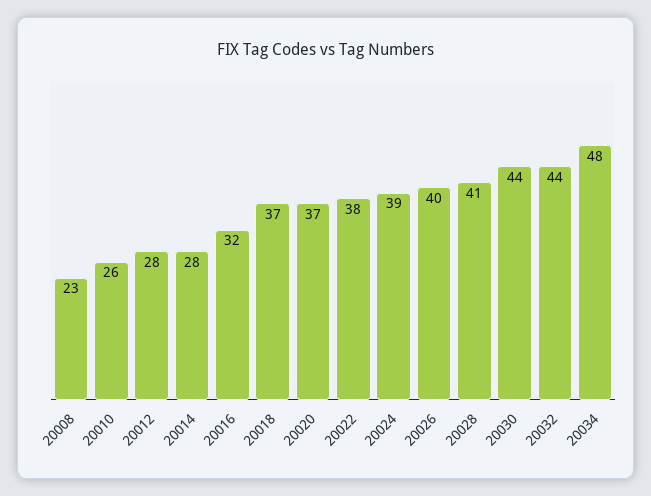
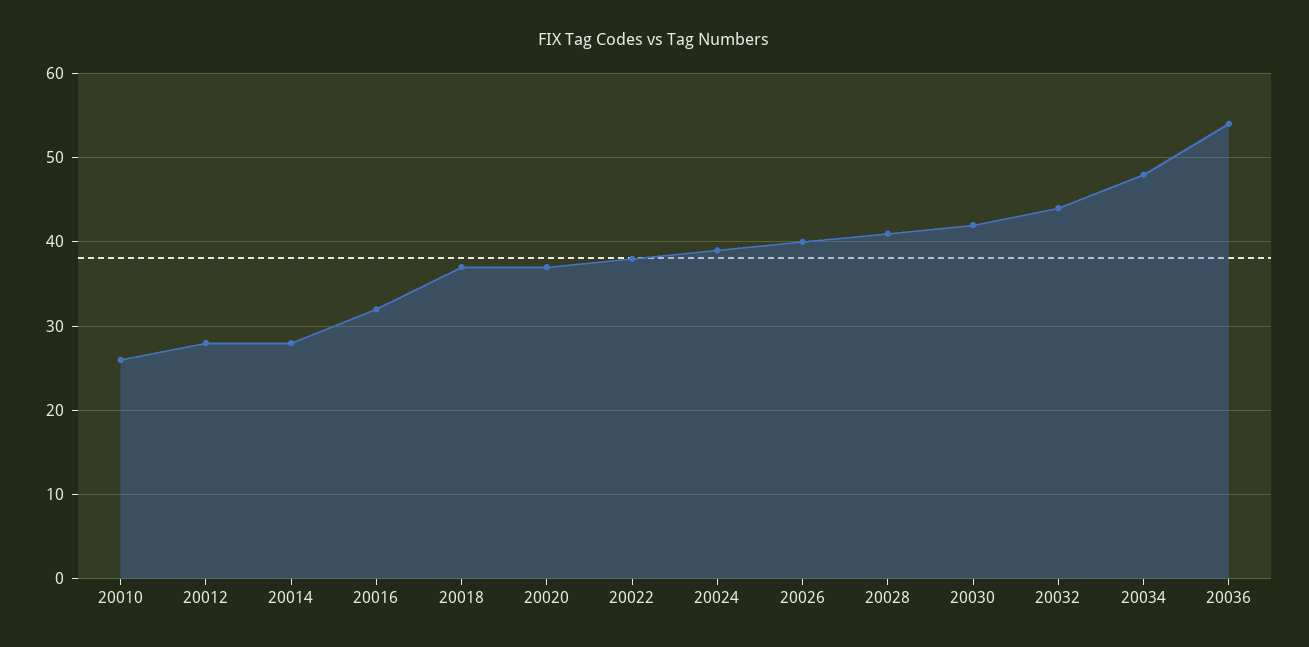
20008: 23 -> none
20030: 44 -> 42
20036: none -> 54

